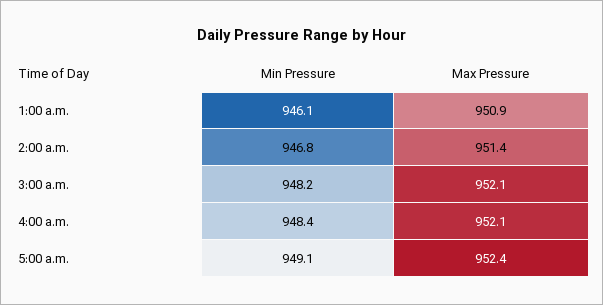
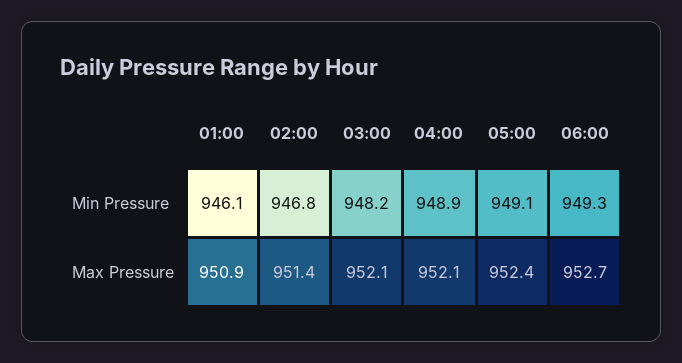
Min Pressure, 4:00 a.m.: 948.4 -> 948.9
Min Pressure, 06:00: none -> 949.3
Max Pressure, 06:00: none -> 952.7

